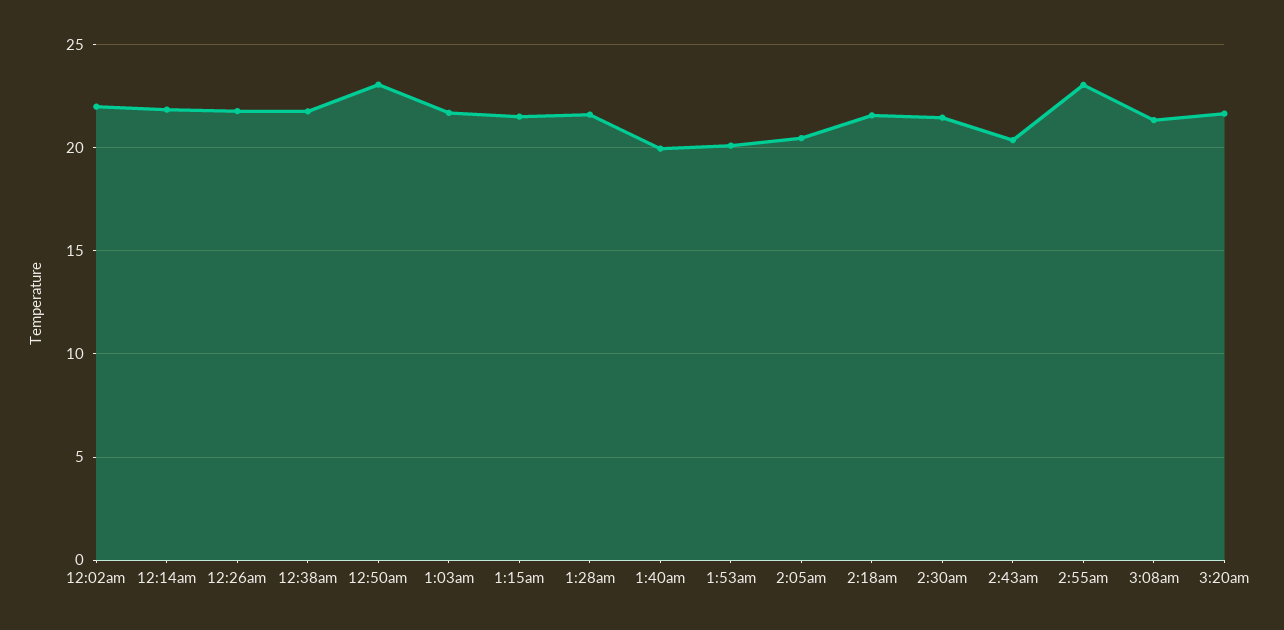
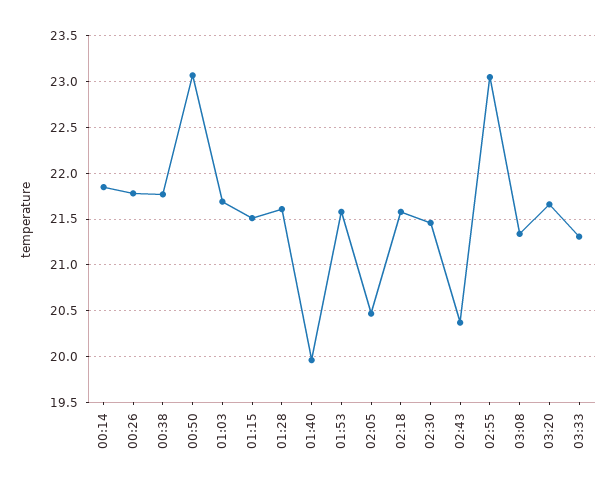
12:02am: 22 -> none
1:53am: 20 -> 21.6
03:33: none -> 21.3

